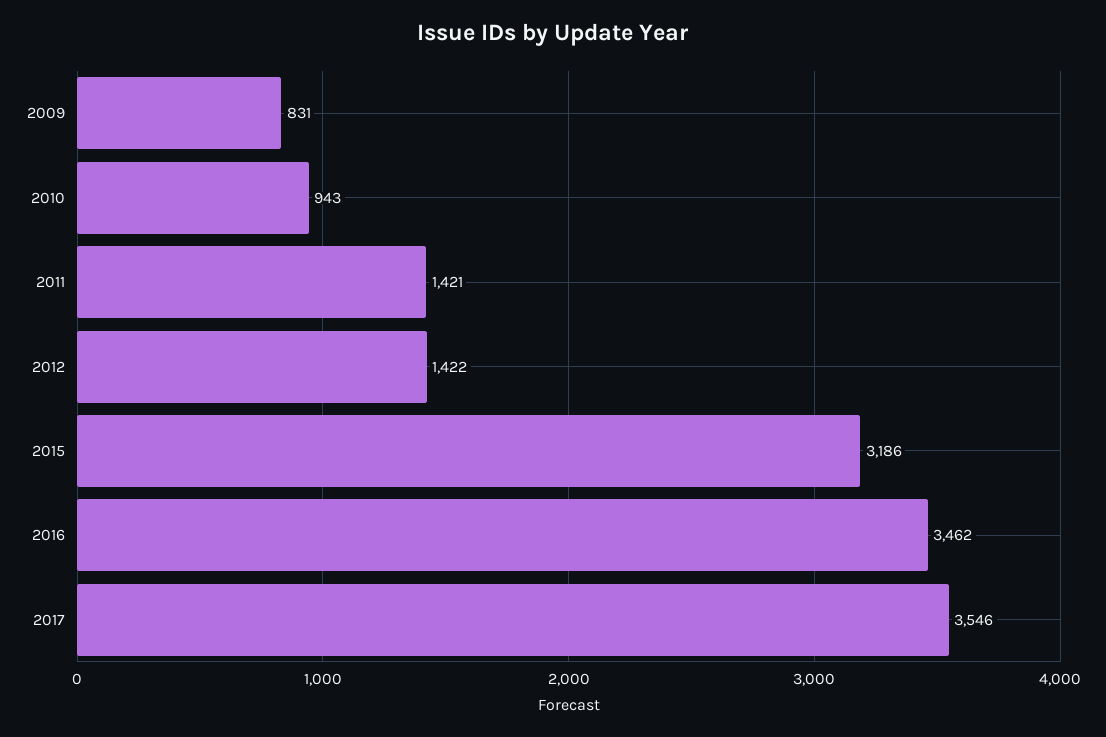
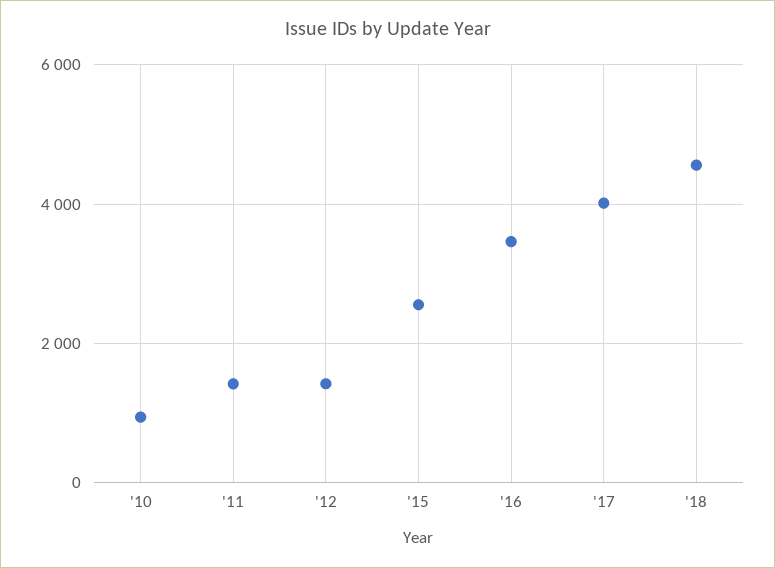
2009: 831 -> none
2015: 3186 -> 2600
2017: 3546 -> 4000
'18: none -> 4600

